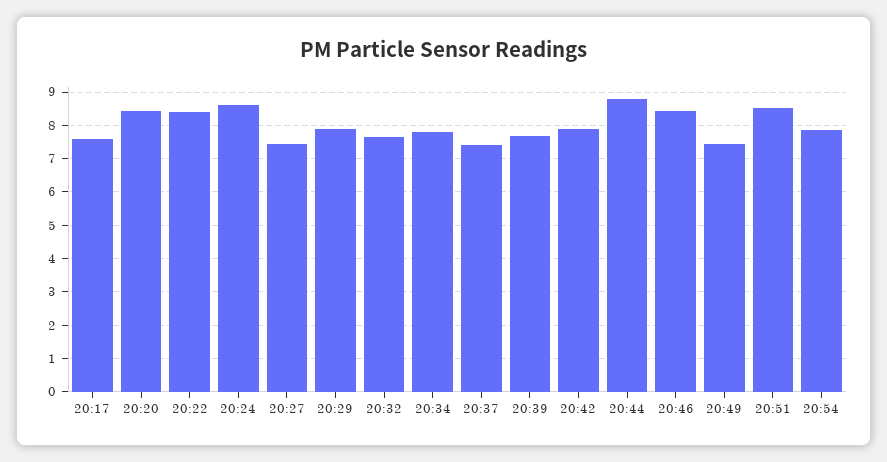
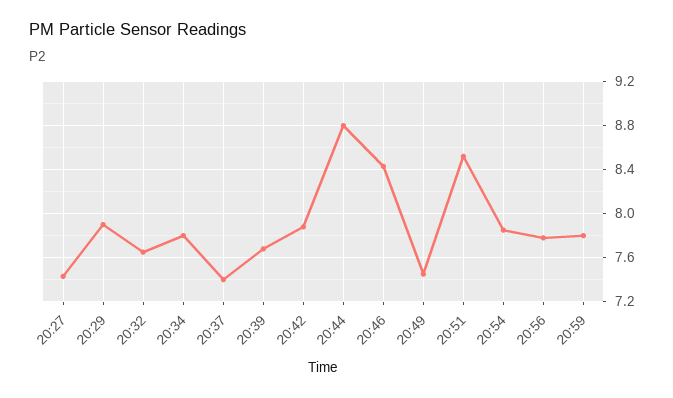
20:17: 7.6 -> none
20:20: 8.4 -> none
20:22: 8.4 -> none
20:24: 8.6 -> none
20:56: none -> 7.8
20:59: none -> 7.8

